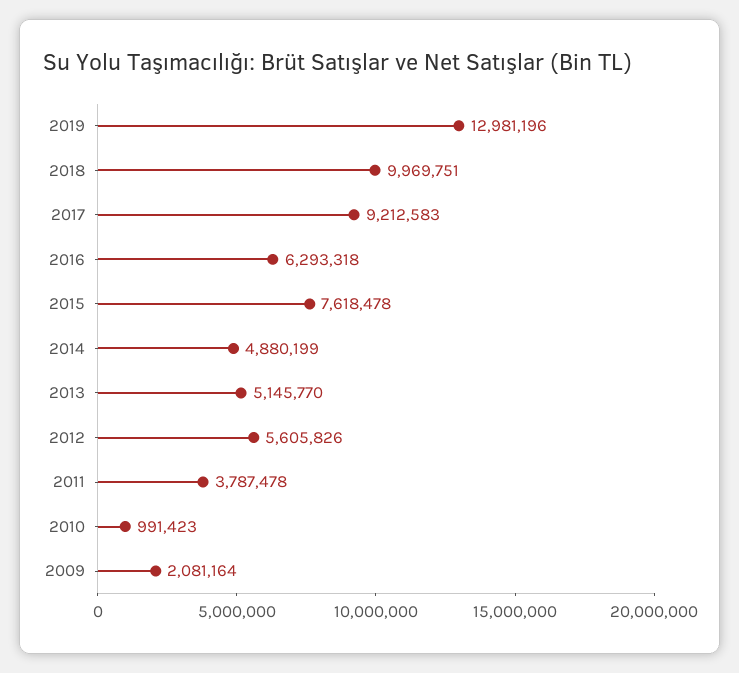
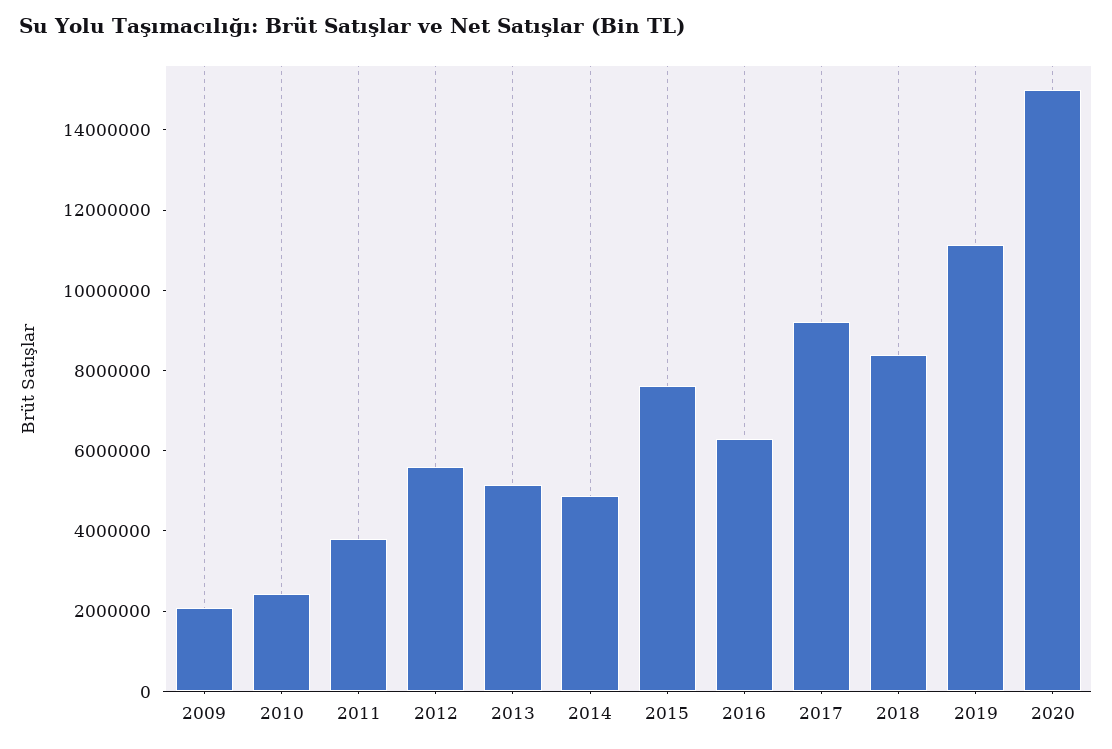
2019: 12981196 -> 11000000
2018: 9969751 -> 8500000
2010: 991423 -> 2500000
2020: none -> 15000000

